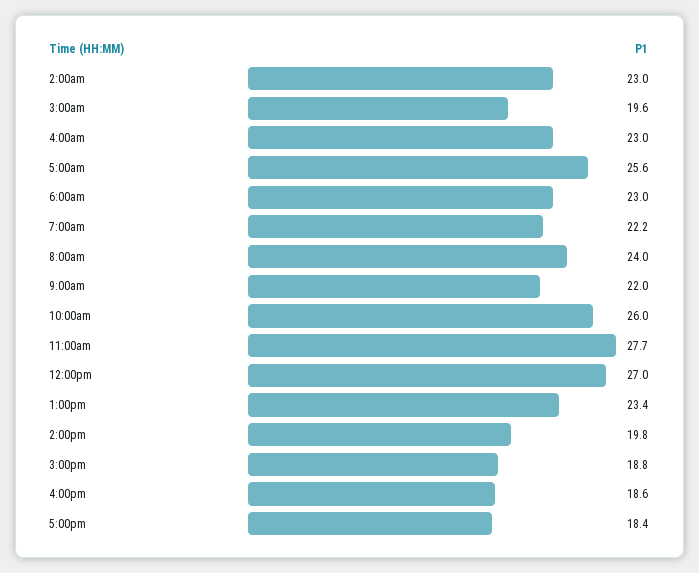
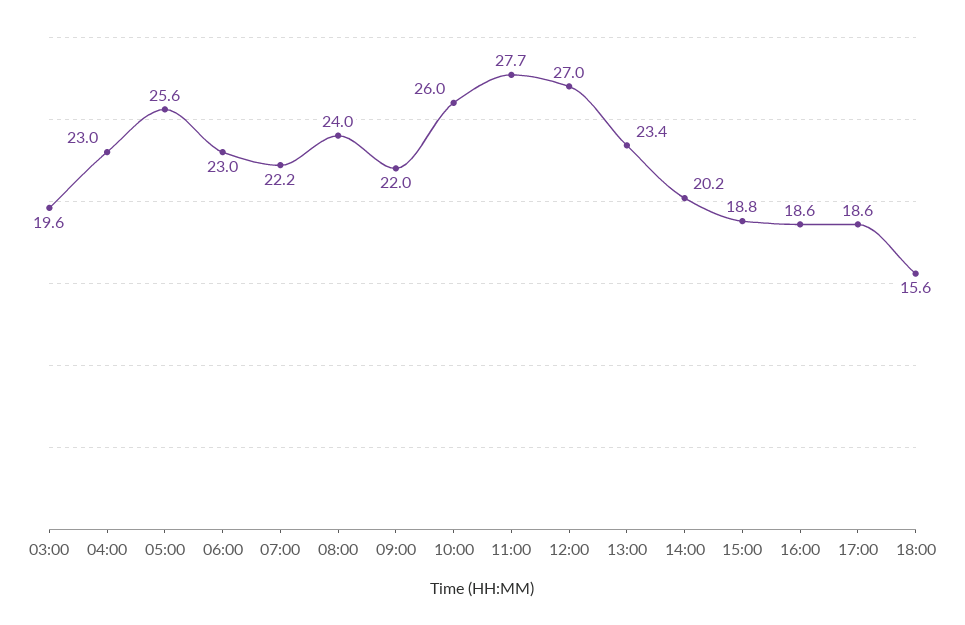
2:00am: 23 -> none
2:00pm: 19.8 -> 20.2
5:00pm: 18.4 -> 18.6
18:00: none -> 15.6

